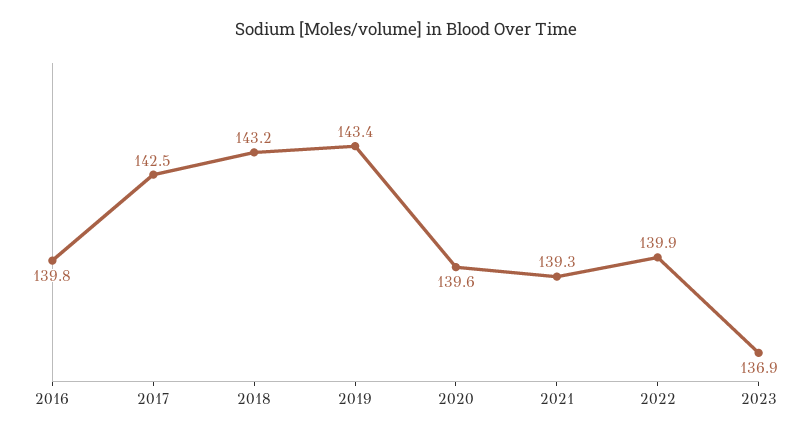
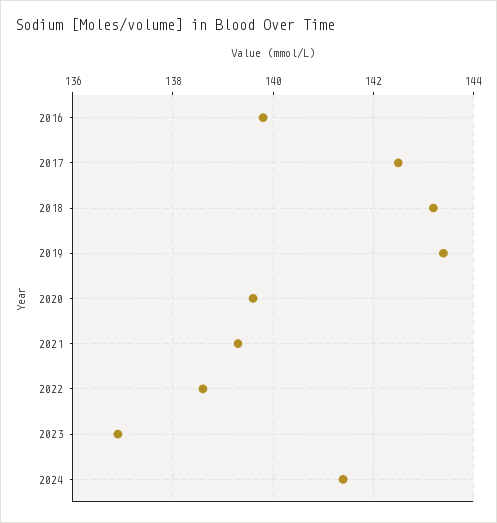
2022: 139.9 -> 138.5
2024: none -> 141.5

